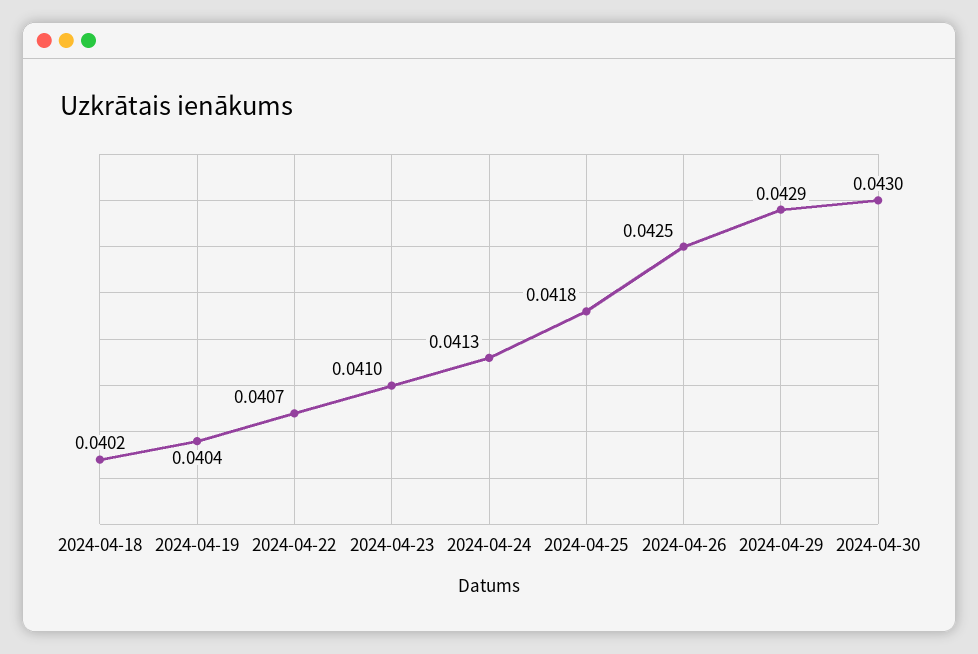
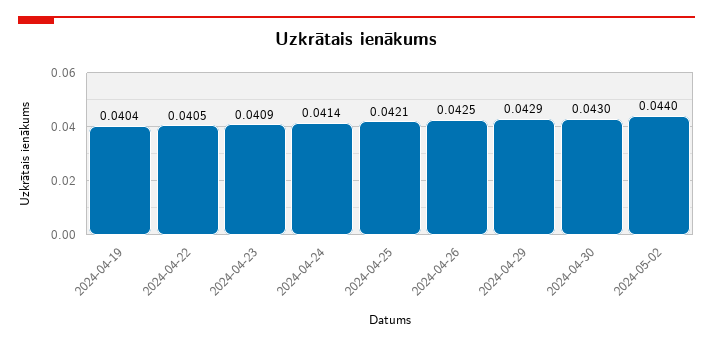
2024-04-18: 0.0402 -> none
2024-04-22: 0.0407 -> 0.0405
2024-04-23: 0.041 -> 0.0409
2024-04-24: 0.0413 -> 0.0414
2024-04-25: 0.0418 -> 0.0421
2024-05-02: none -> 0.044

